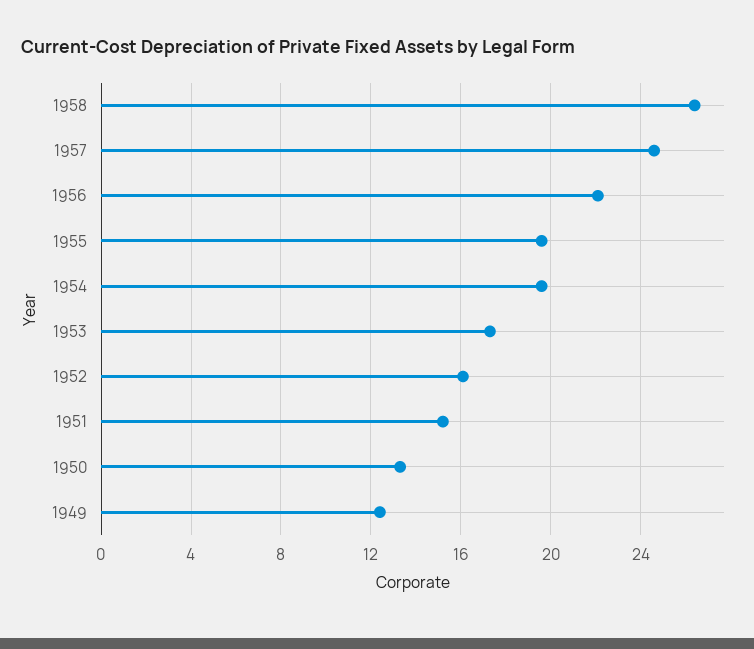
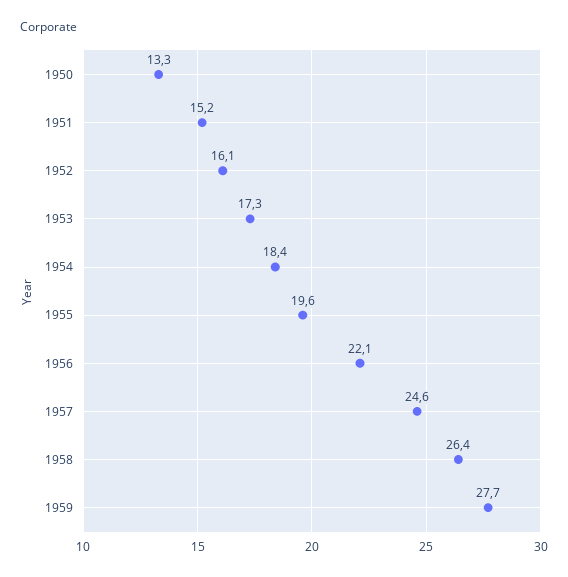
1954: 19.5 -> 18.4
1949: 12.5 -> none
1959: none -> 27.7

